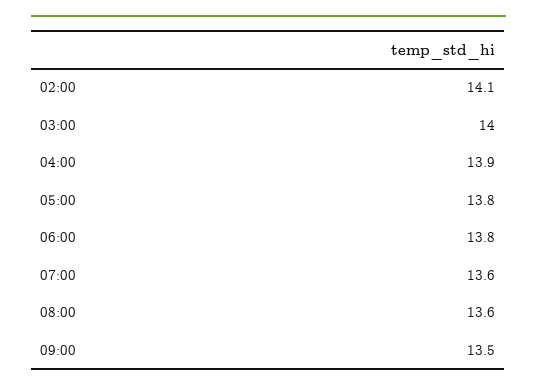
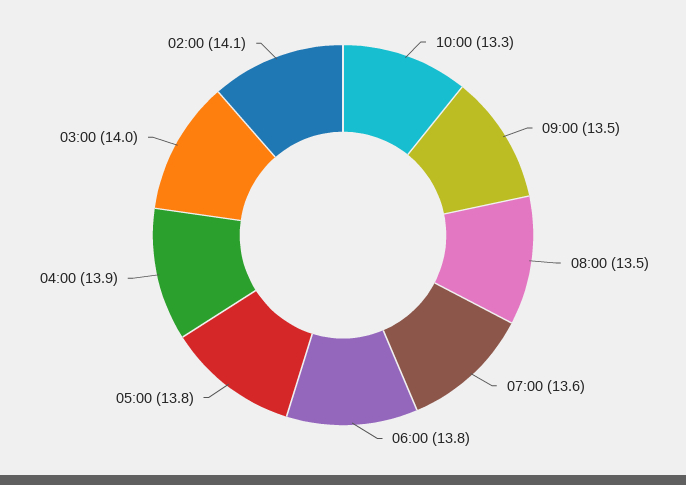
08:00: 13.6 -> 13.5
10:00: none -> 13.3

